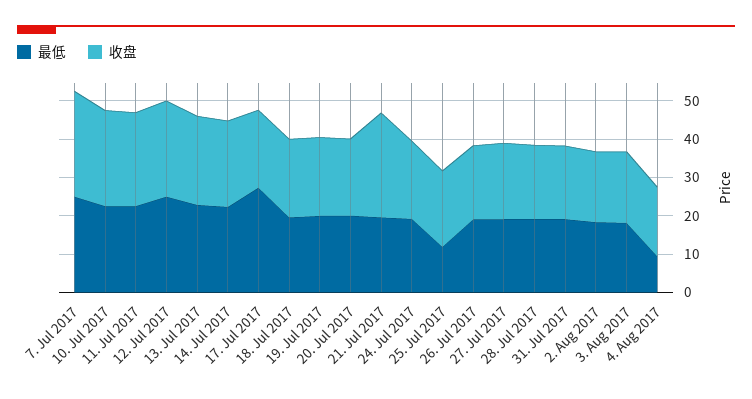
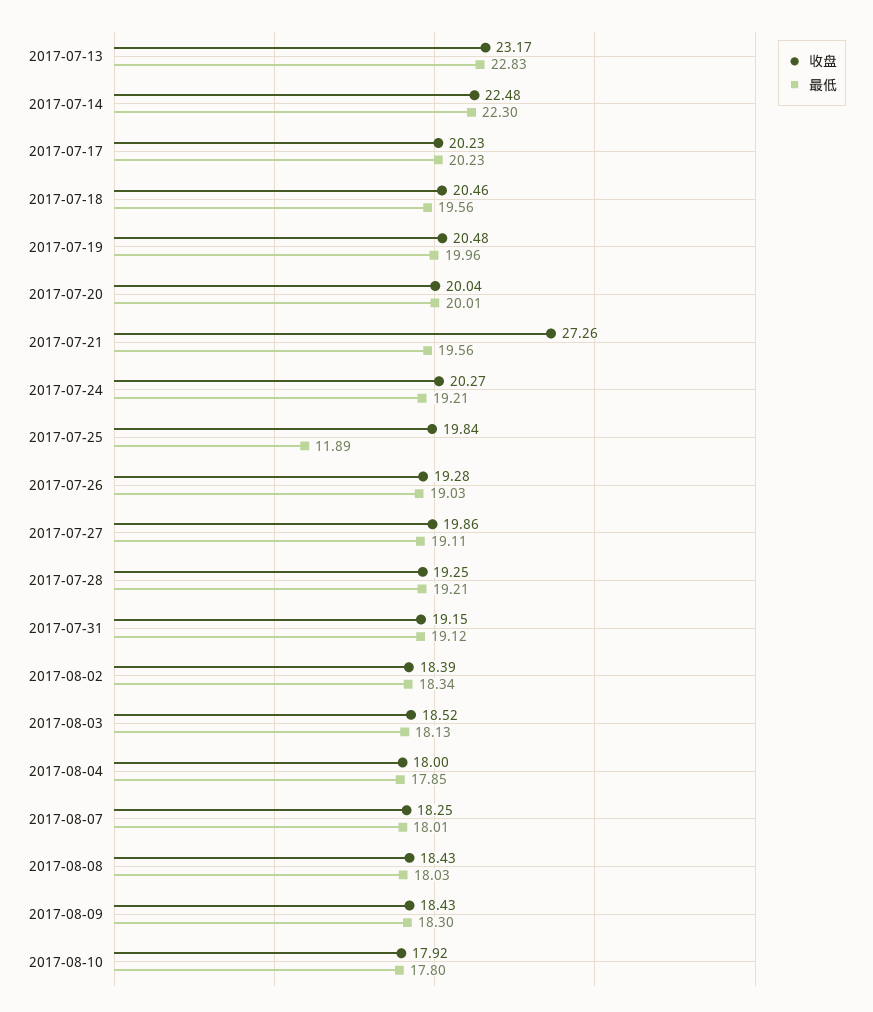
最低, 7. Jul 2017: 25 -> none
收盘, 7. Jul 2017: 27.5 -> none
最低, 10. Jul 2017: 22.5 -> none
收盘, 10. Jul 2017: 25 -> none
最低, 11. Jul 2017: 22.5 -> none
收盘, 11. Jul 2017: 25 -> none
最低, 12. Jul 2017: 25 -> none
收盘, 12. Jul 2017: 25 -> none
最低, 17. Jul 2017: 27.5 -> 20.23
最低, 4. Aug 2017: 10 -> 17.85
收盘, 2017-08-07: none -> 18.25
最低, 2017-08-07: none -> 18.01
收盘, 2017-08-08: none -> 18.43
最低, 2017-08-08: none -> 18.03
收盘, 2017-08-09: none -> 18.43
最低, 2017-08-09: none -> 18.3
收盘, 2017-08-10: none -> 17.92
最低, 2017-08-10: none -> 17.8

